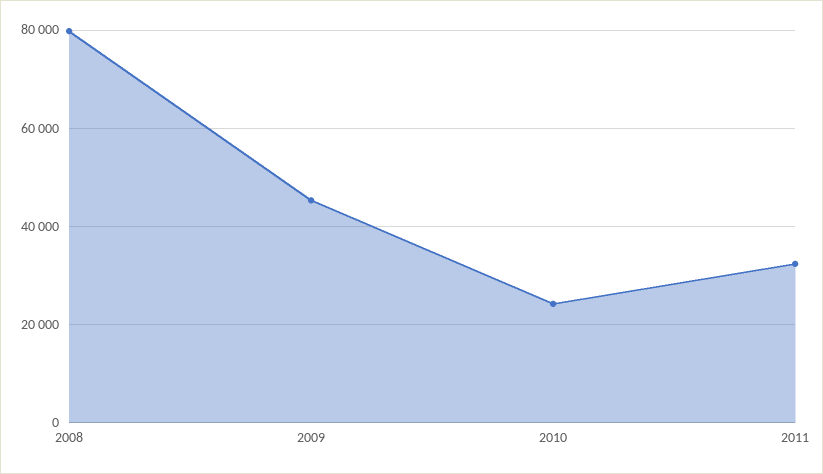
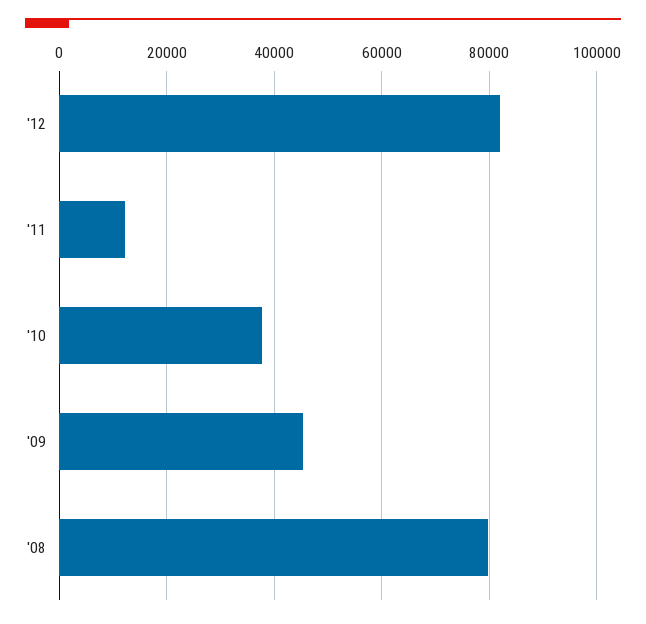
2010: 24000 -> 38000
2011: 32000 -> 12000
'12: none -> 82000

